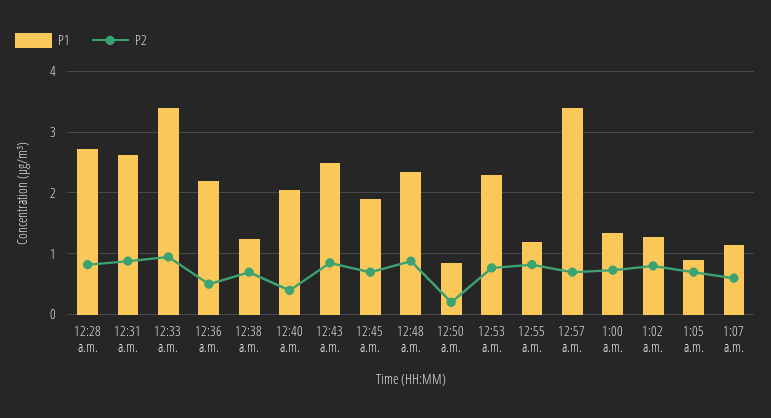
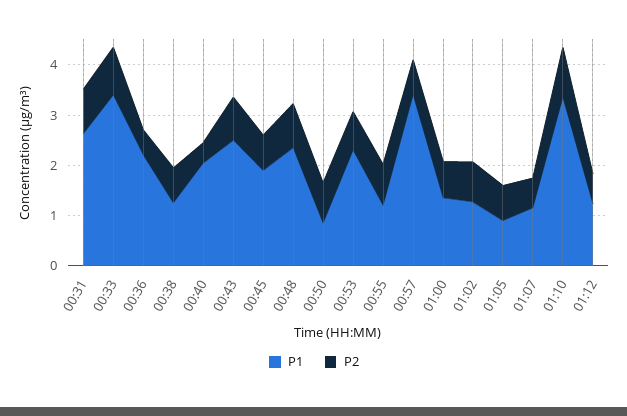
P1, 12:28 a.m.: 2.7 -> none
P2, 12:28 a.m.: 0.8 -> none
P2, 12:50 a.m.: 0.2 -> 0.8
P1, 01:10: none -> 3.4
P2, 01:10: none -> 1
P1, 01:12: none -> 1.2
P2, 01:12: none -> 0.6

